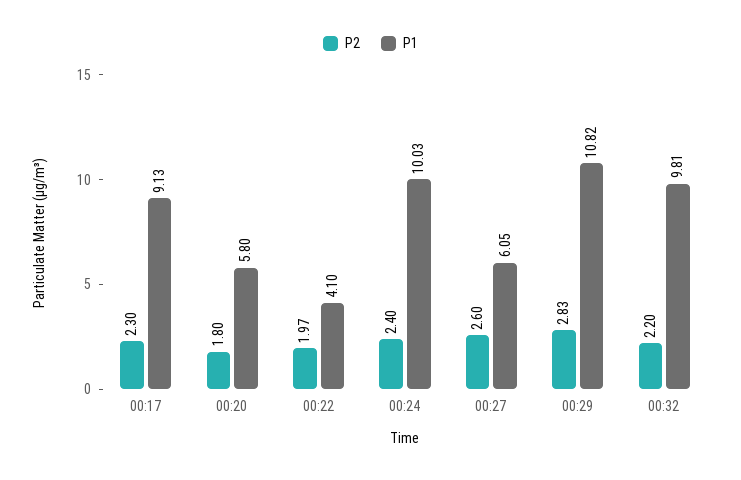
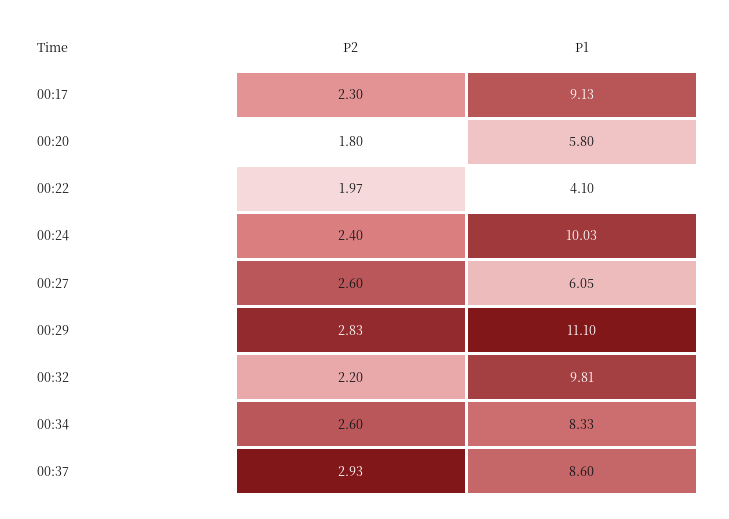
P1, 00:29: 10.82 -> 11.1
P2, 00:34: none -> 2.6
P1, 00:34: none -> 8.33
P2, 00:37: none -> 2.93
P1, 00:37: none -> 8.6

